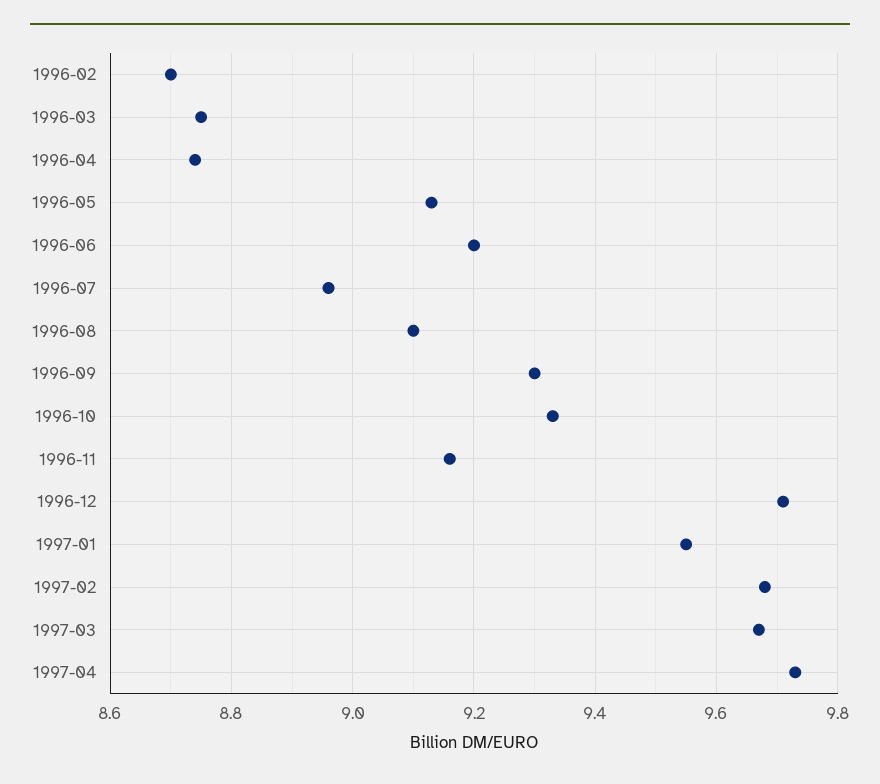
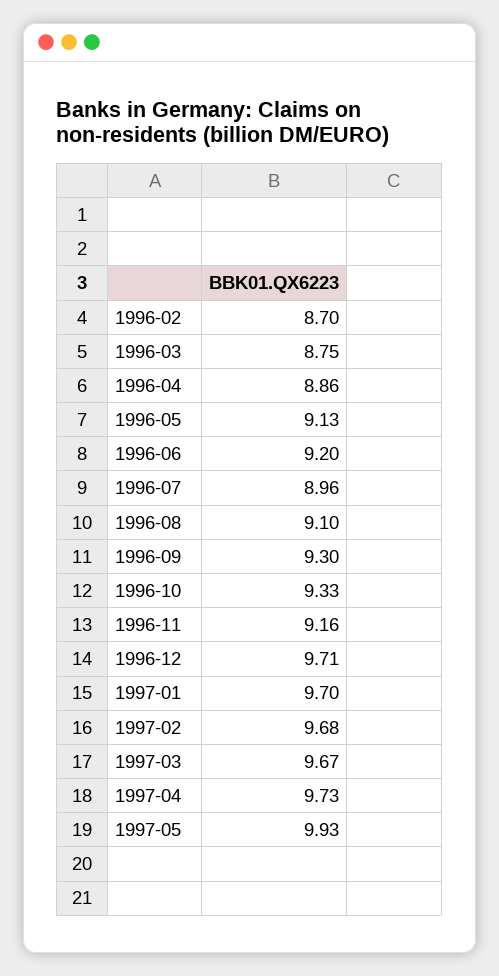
1996-04: 8.75 -> 8.86
1997-01: 9.55 -> 9.7
1997-05: none -> 9.93

